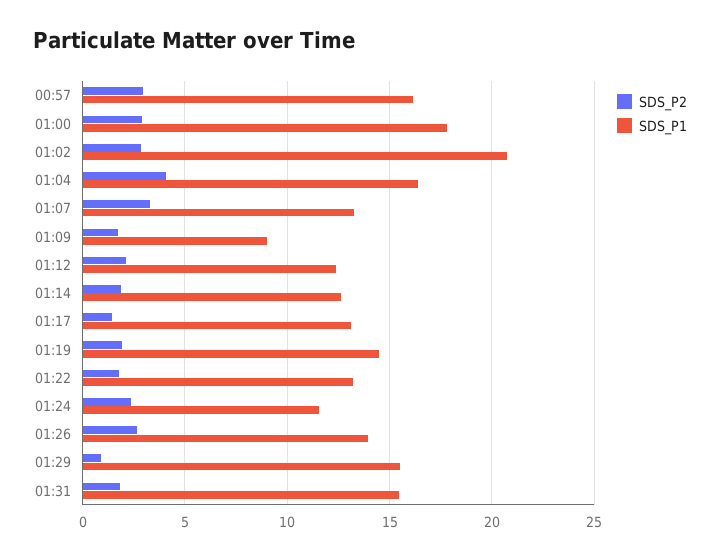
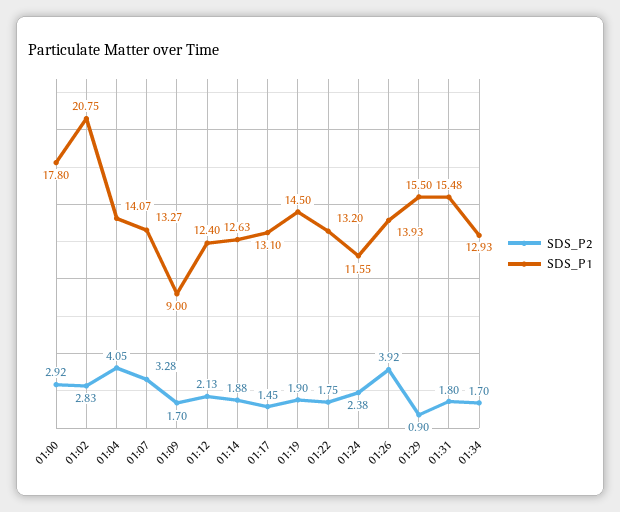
SDS_P2, 00:57: 3 -> none
SDS_P1, 00:57: 16 -> none
SDS_P1, 01:04: 16.5 -> 14.07
SDS_P2, 01:26: 2.5 -> 3.92
SDS_P2, 01:34: none -> 1.7
SDS_P1, 01:34: none -> 12.93

